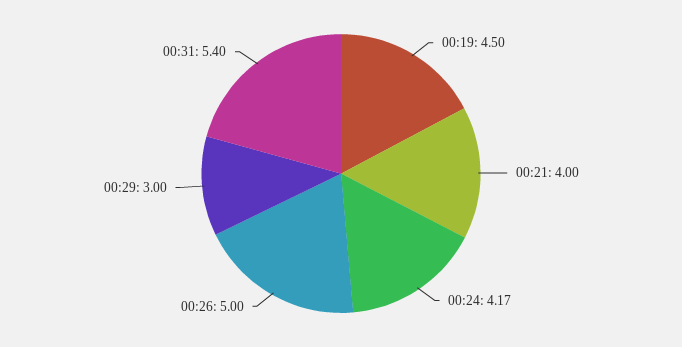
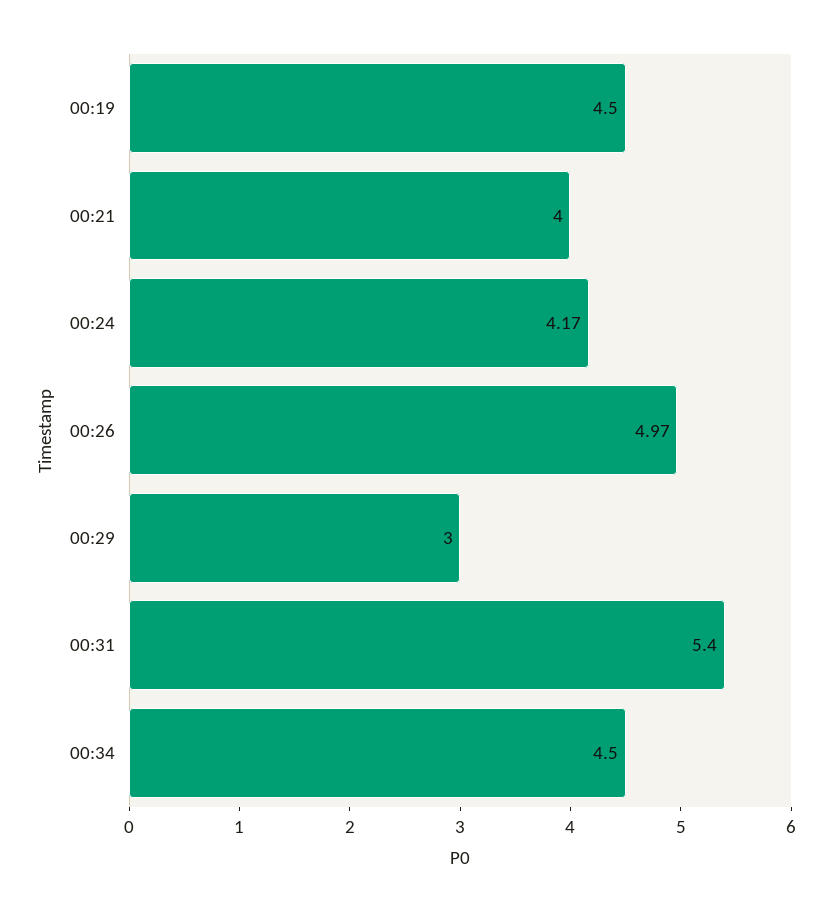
00:26: 5 -> 4.97
00:34: none -> 4.5

